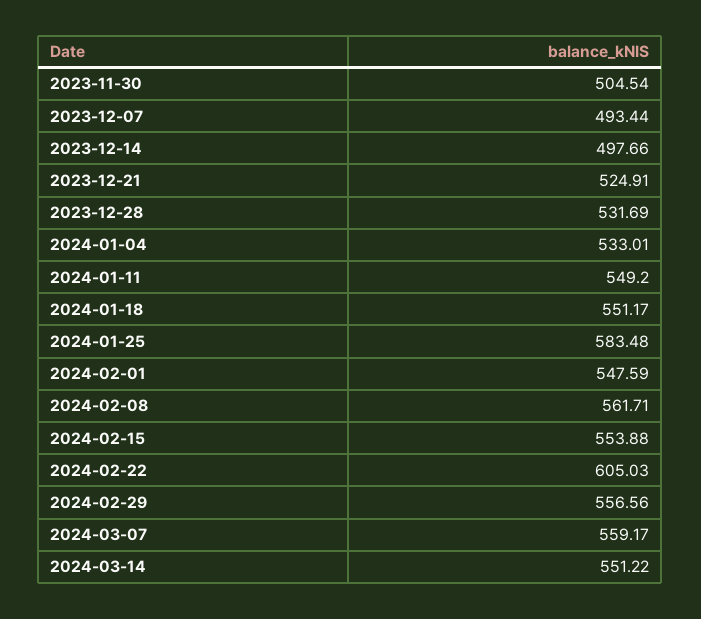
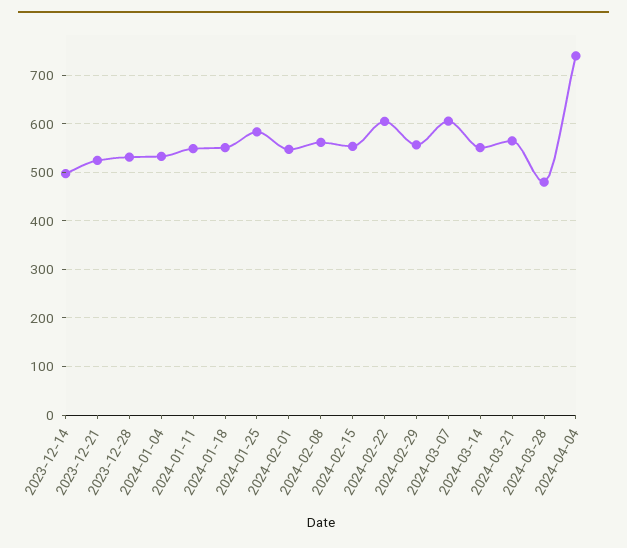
2023-11-30: 504.54 -> none
2023-12-07: 493.44 -> none
2024-03-07: 559.17 -> 600
2024-03-21: none -> 560
2024-03-28: none -> 480
2024-04-04: none -> 740

